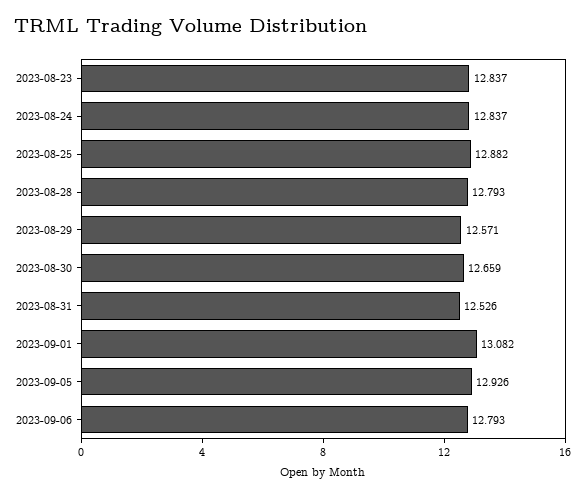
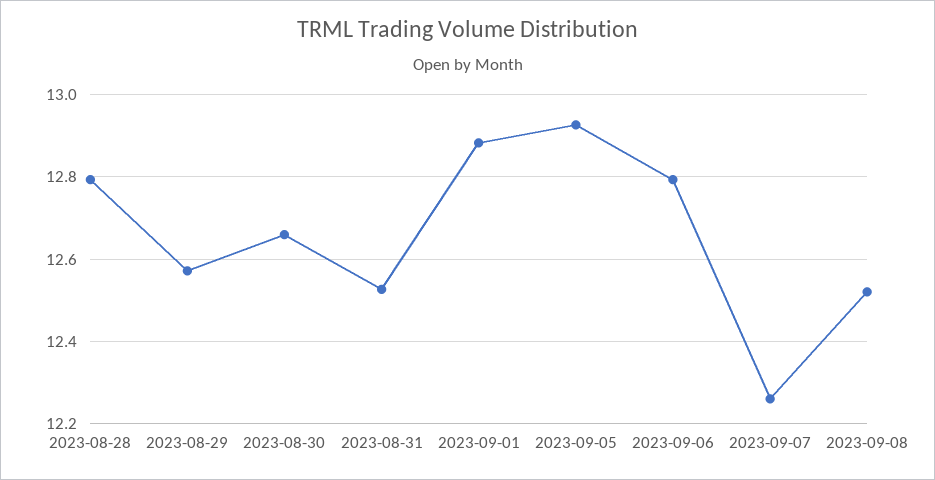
2023-08-23: 12.837 -> none
2023-08-24: 12.837 -> none
2023-08-25: 12.882 -> none
2023-09-01: 13.082 -> 12.88
2023-09-07: none -> 12.26
2023-09-08: none -> 12.52

